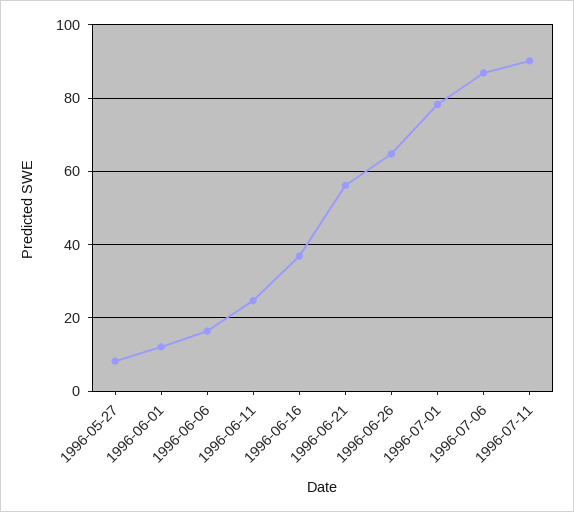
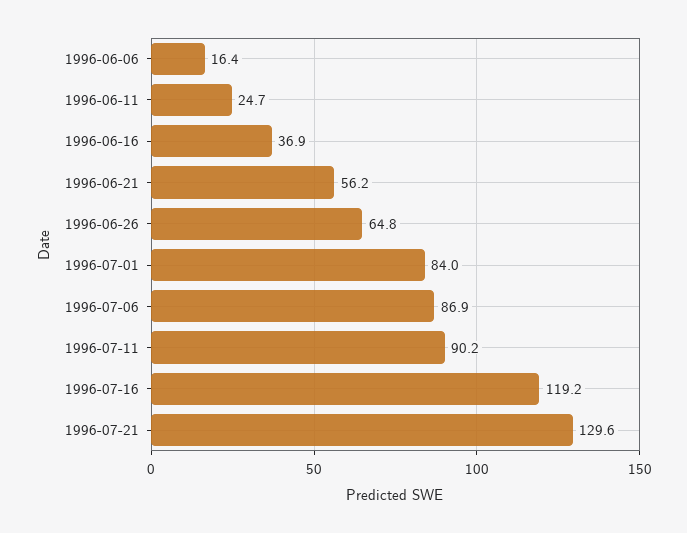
1996-05-27: 8 -> none
1996-06-01: 12 -> none
1996-07-01: 78 -> 84
1996-07-16: none -> 119.2
1996-07-21: none -> 129.6

